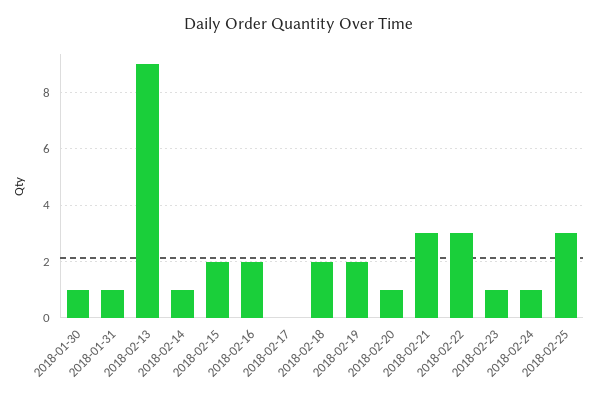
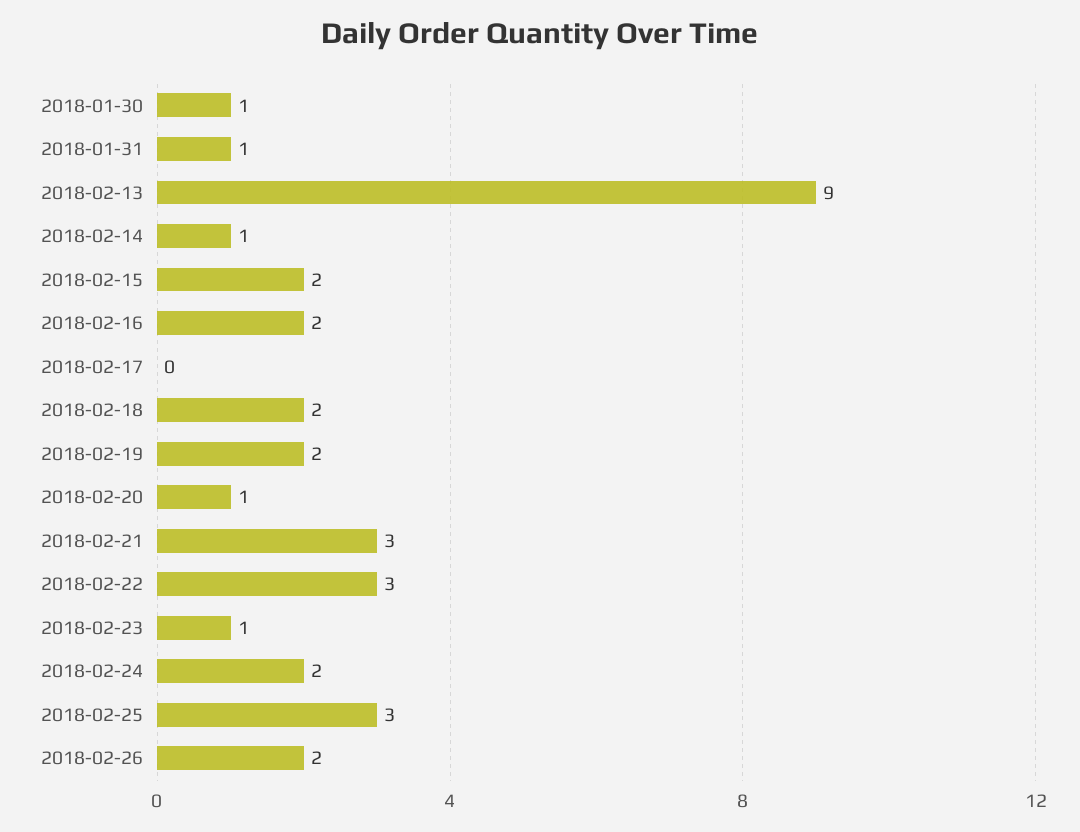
2018-02-24: 1 -> 2
2018-02-26: none -> 2

